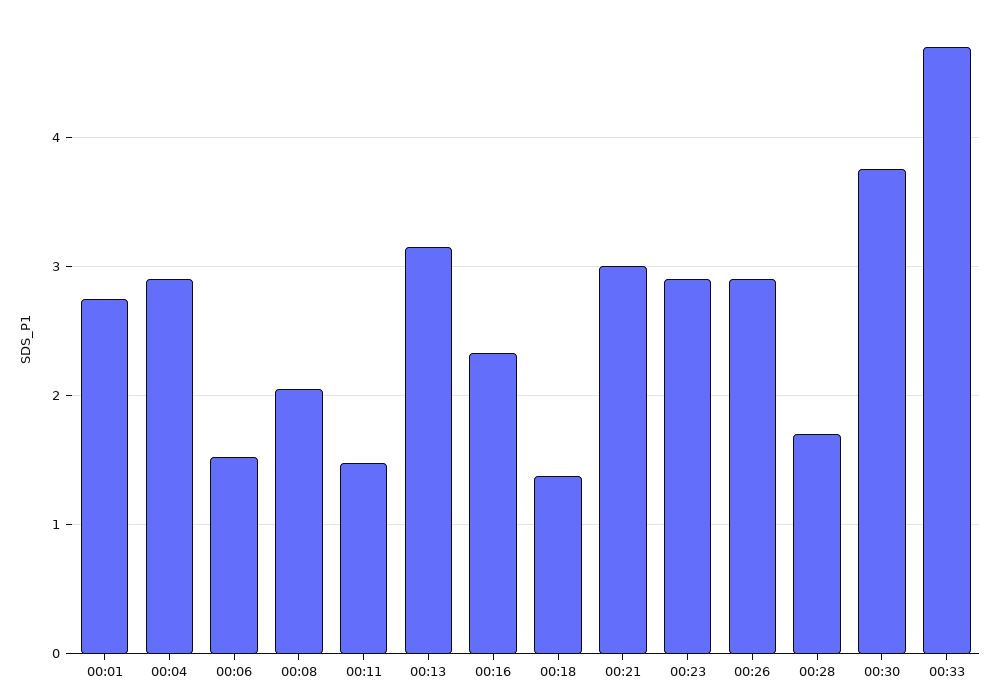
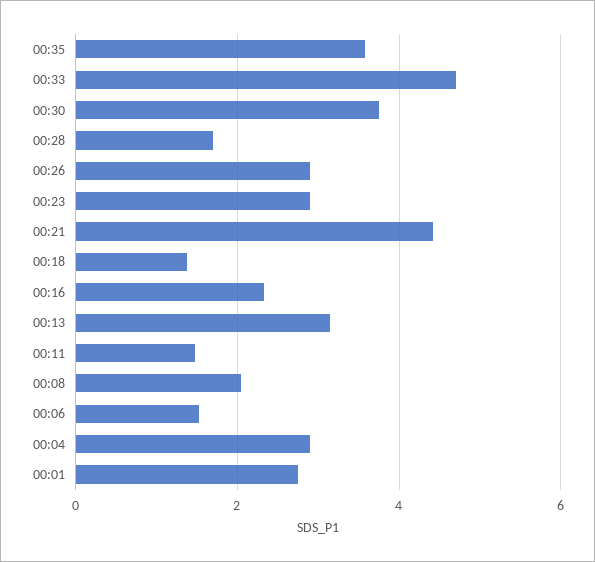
00:21: 3 -> 4.4
00:35: none -> 3.6

